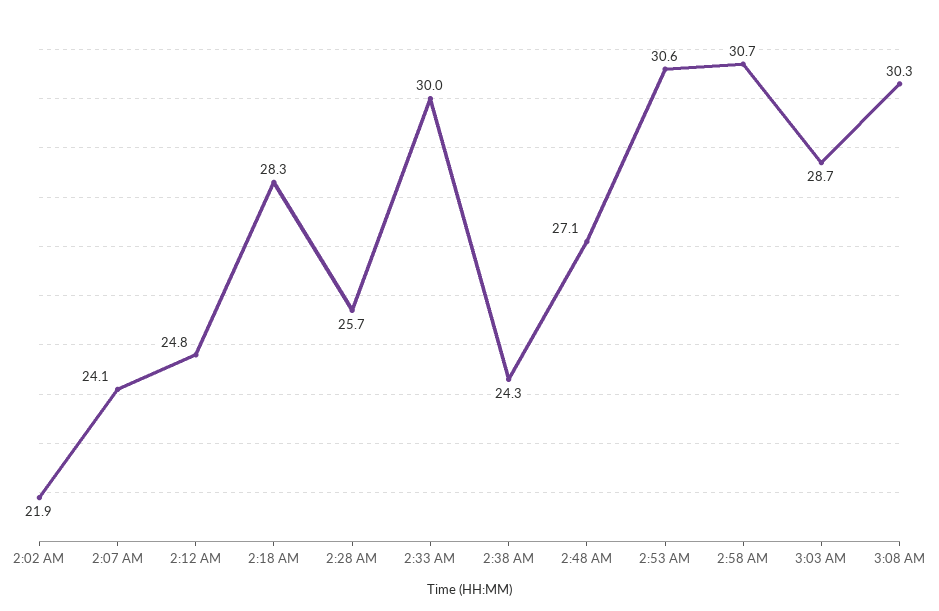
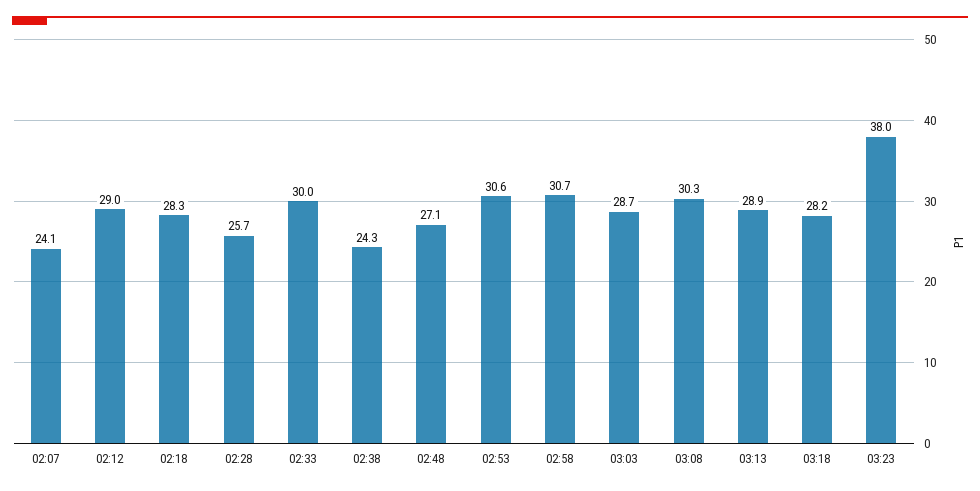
2:02 AM: 21.9 -> none
2:12 AM: 24.8 -> 29
03:13: none -> 28.9
03:18: none -> 28.2
03:23: none -> 38

